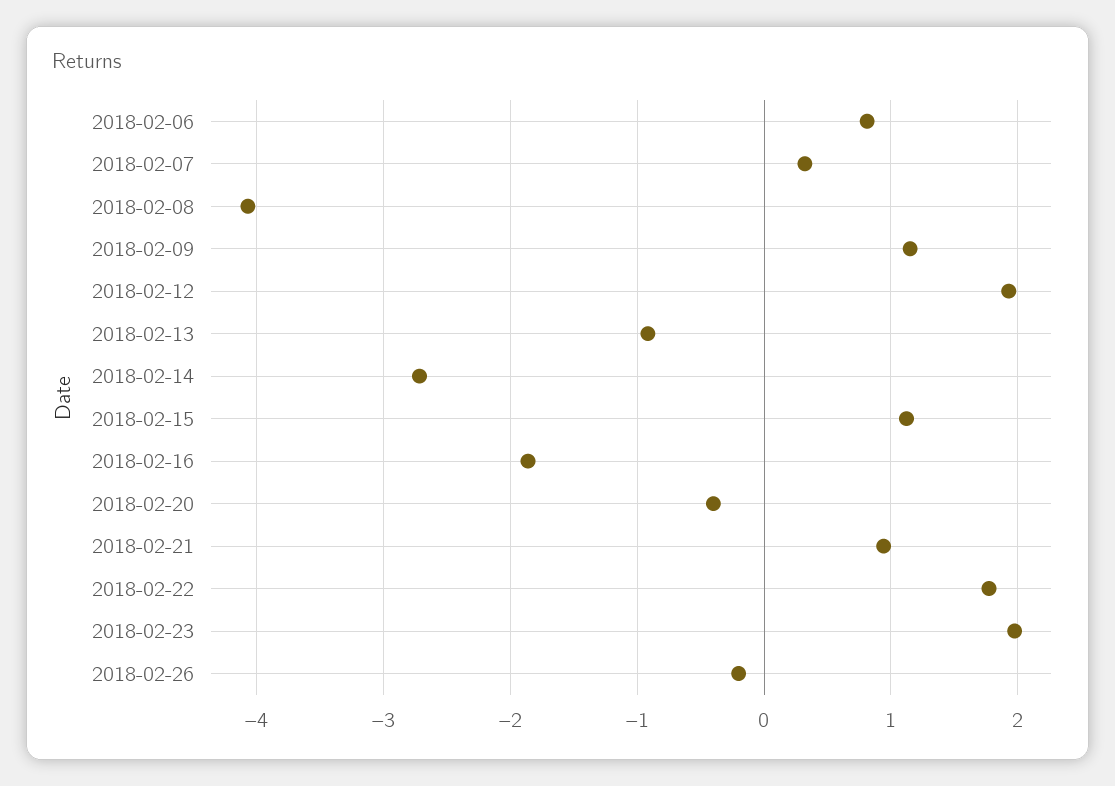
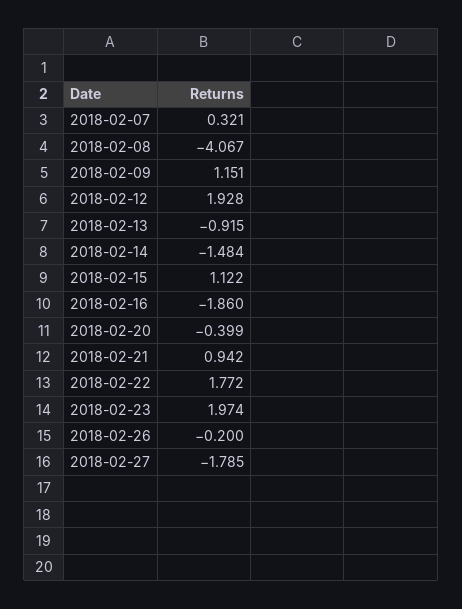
2018-02-06: 0.8 -> none
2018-02-14: -2.7 -> -1.484
2018-02-27: none -> -1.785

